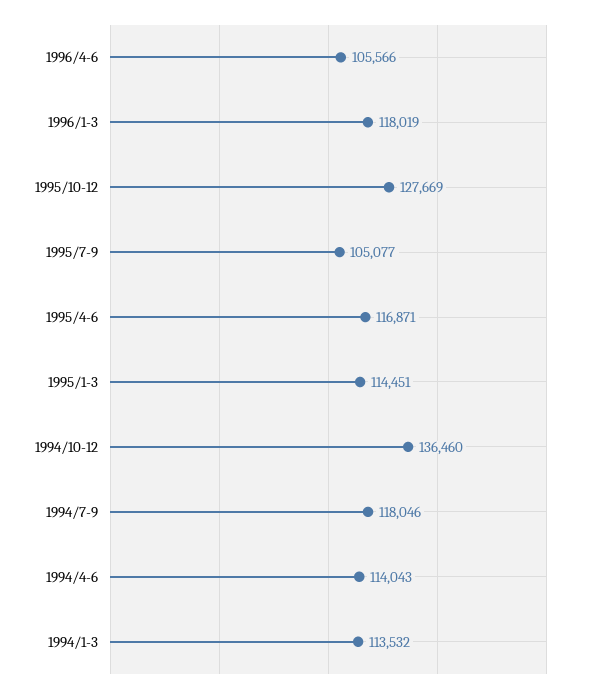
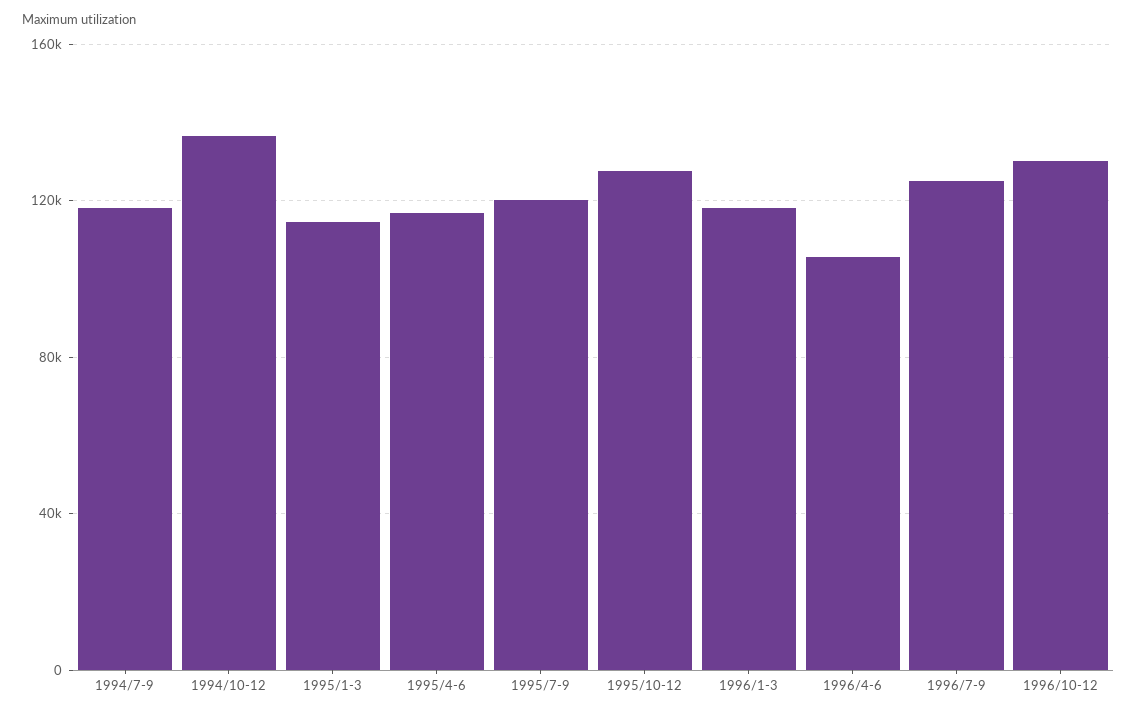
1995/7-9: 105077 -> 120000
1994/4-6: 114043 -> none
1994/1-3: 113532 -> none
1996/7-9: none -> 125000
1996/10-12: none -> 130000

